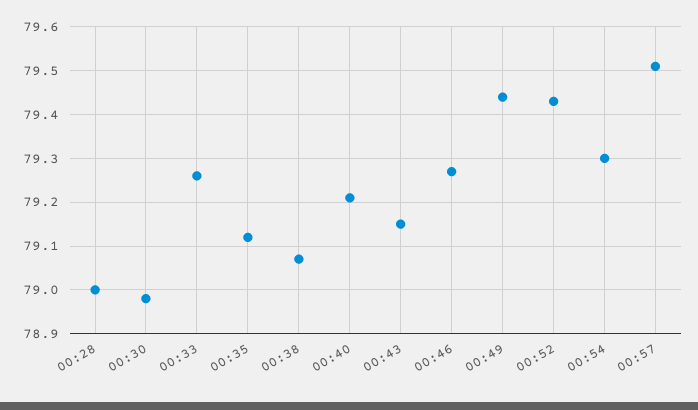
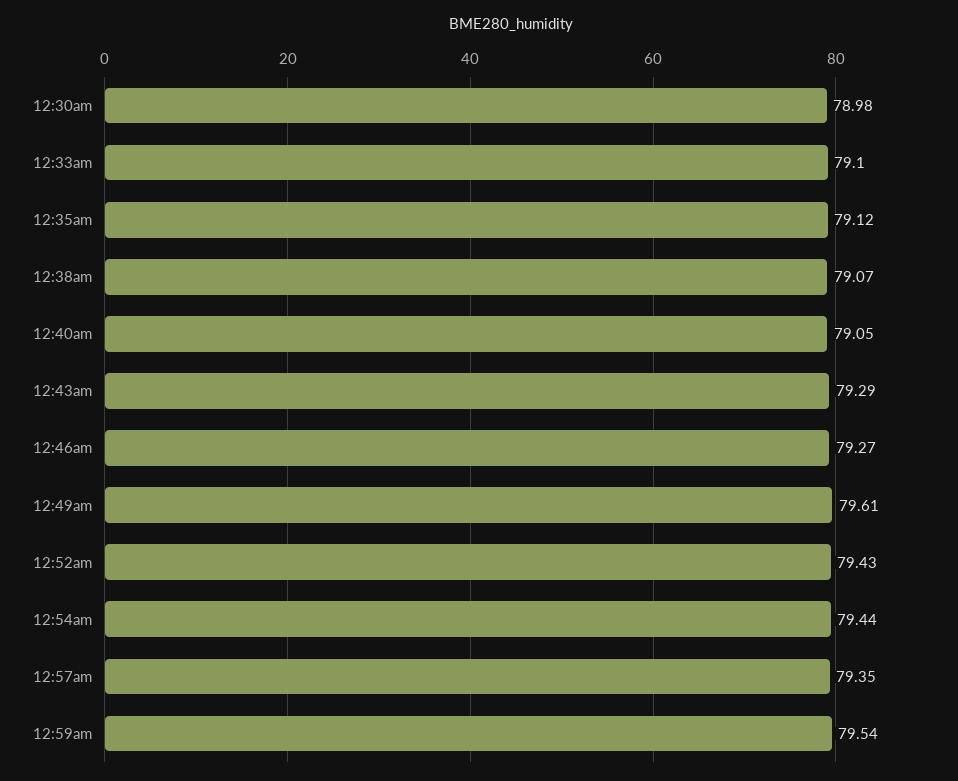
00:28: 79 -> none
00:33: 79.25 -> 79.1
00:40: 79.2 -> 79.05
00:43: 79.15 -> 79.29
00:49: 79.45 -> 79.61
00:54: 79.3 -> 79.44
00:57: 79.5 -> 79.35
12:59am: none -> 79.54

